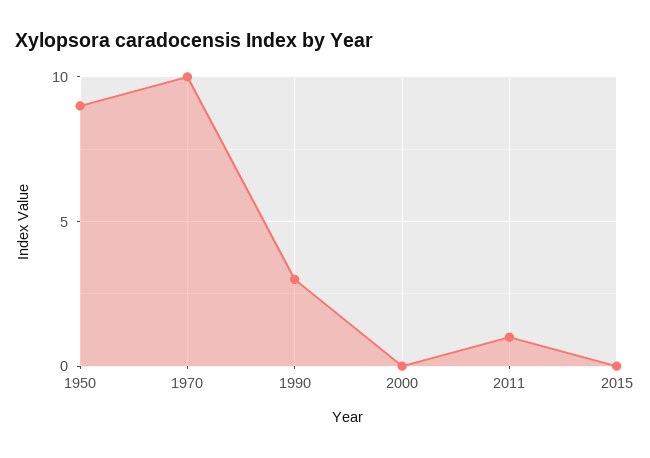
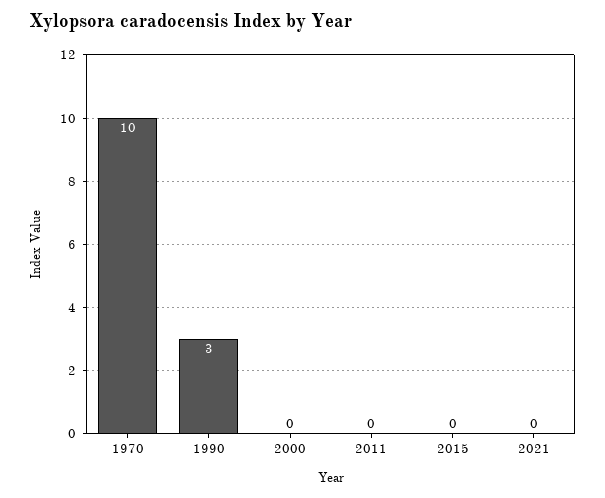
1950: 9 -> none
2011: 1 -> 0
2021: none -> 0

